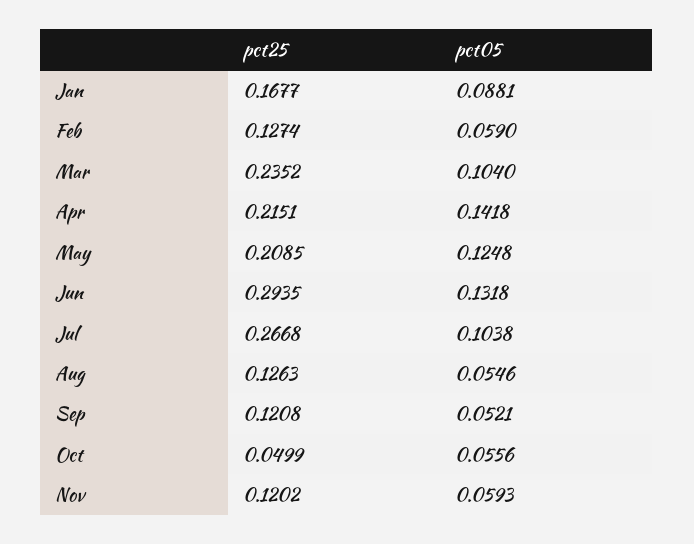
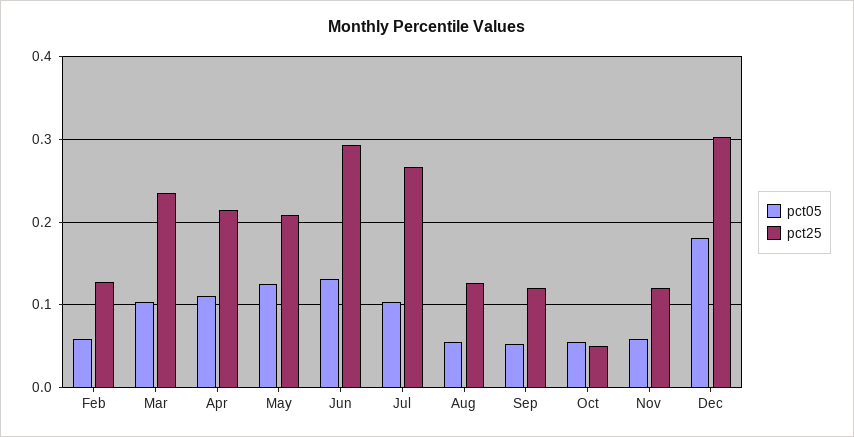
pct25, Jan: 0.1677 -> none
pct05, Jan: 0.0881 -> none
pct05, Apr: 0.1418 -> 0.11
pct05, Dec: none -> 0.18
pct25, Dec: none -> 0.3

